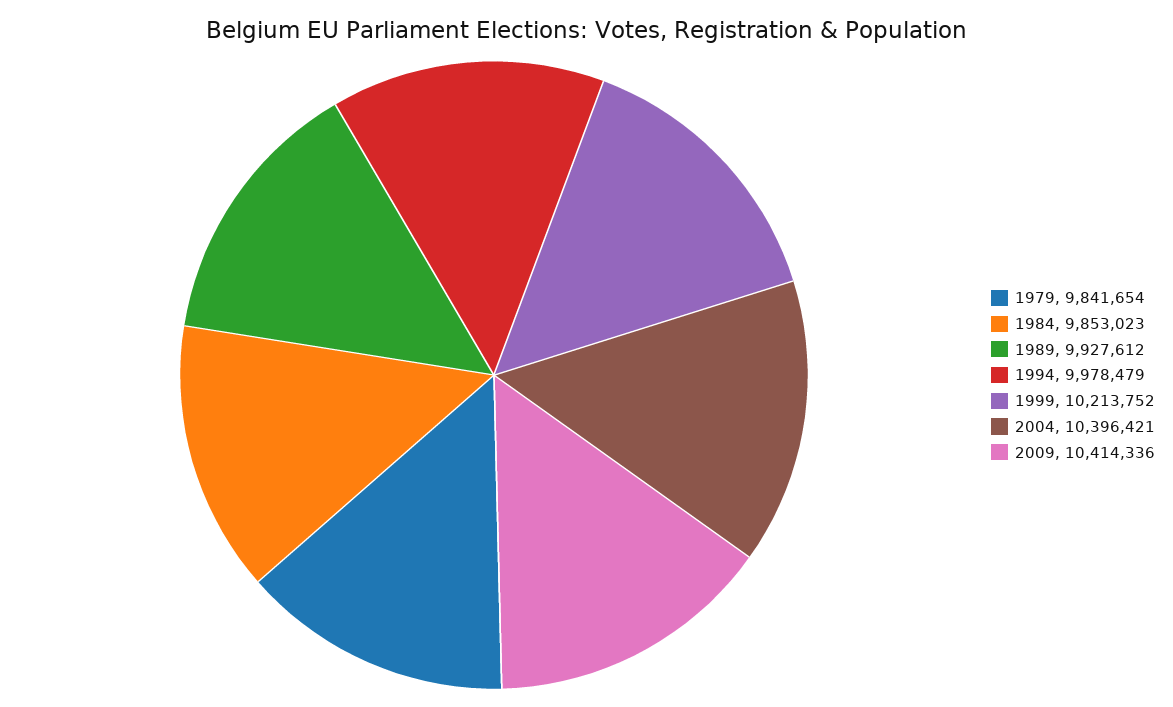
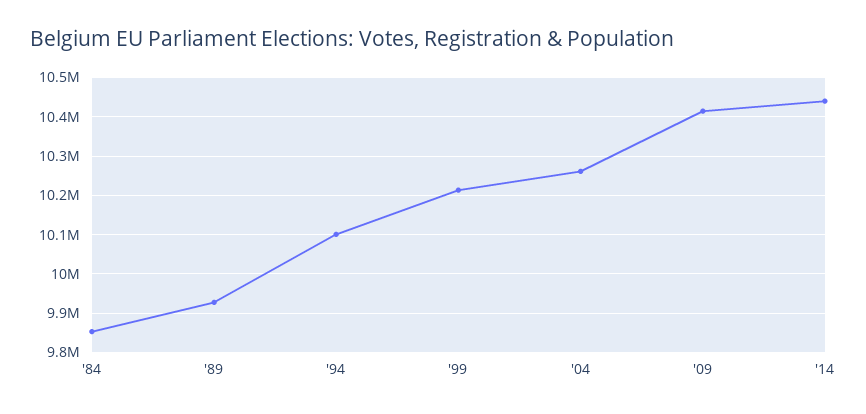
1979: 9841654 -> none
1994: 9978479 -> 10100000
2004: 10396421 -> 10260000
'14: none -> 10440000

